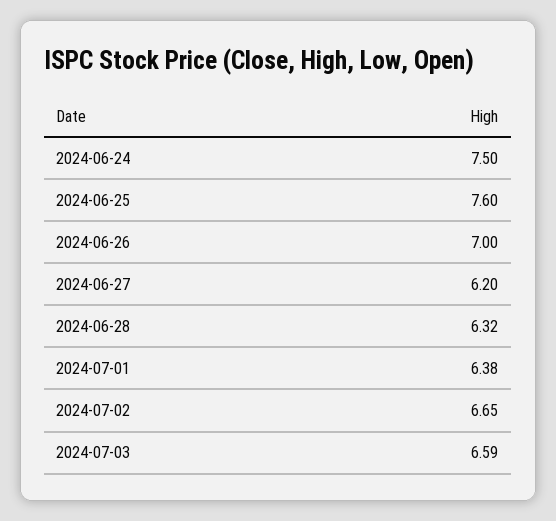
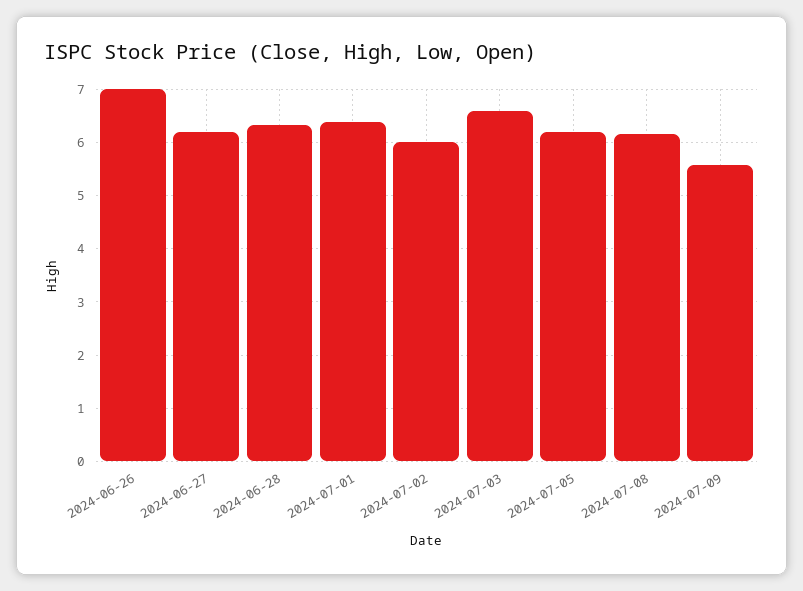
2024-06-24: 7.5 -> none
2024-06-25: 7.6 -> none
2024-07-02: 6.65 -> 6
2024-07-05: none -> 6.2
2024-07-08: none -> 6.2
2024-07-09: none -> 5.6

